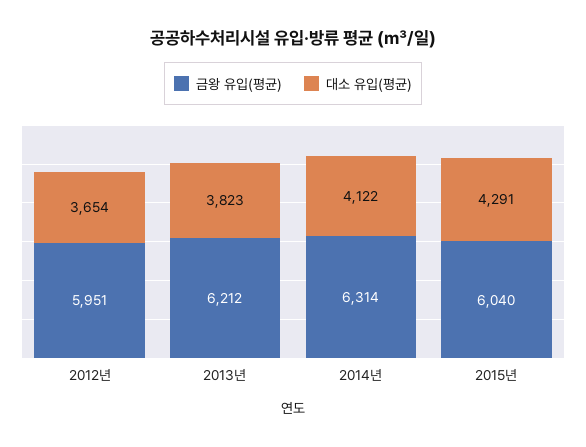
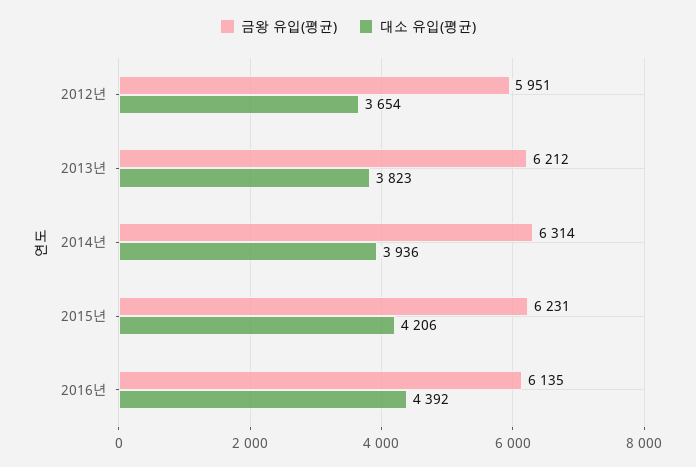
대소 유입(평균), 2014년: 4122 -> 3936
금왕 유입(평균), 2015년: 6040 -> 6231
대소 유입(평균), 2015년: 4291 -> 4206
금왕 유입(평균), 2016년: none -> 6135
대소 유입(평균), 2016년: none -> 4392

